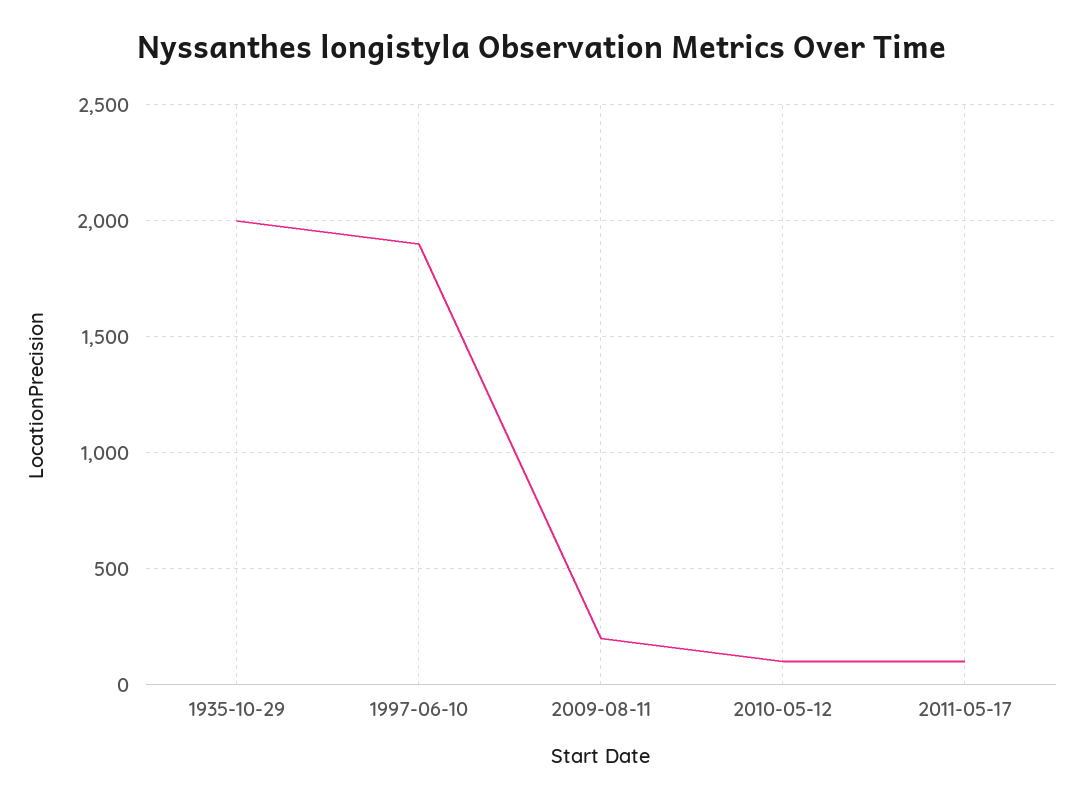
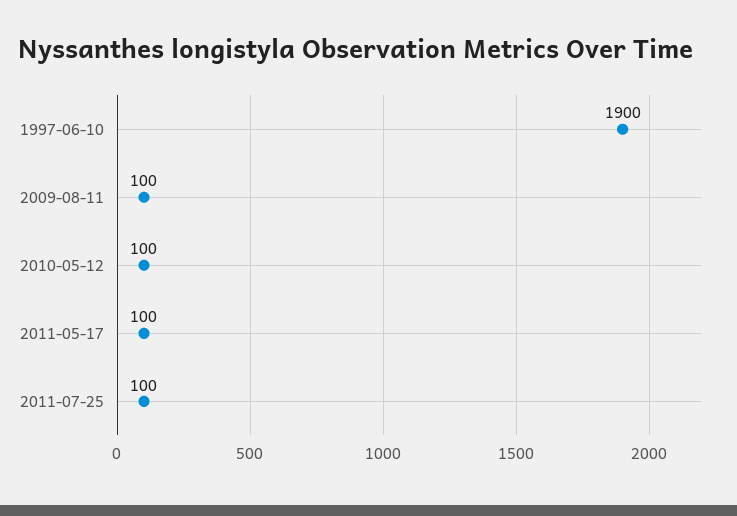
1935-10-29: 2000 -> none
2009-08-11: 200 -> 100
2011-07-25: none -> 100

